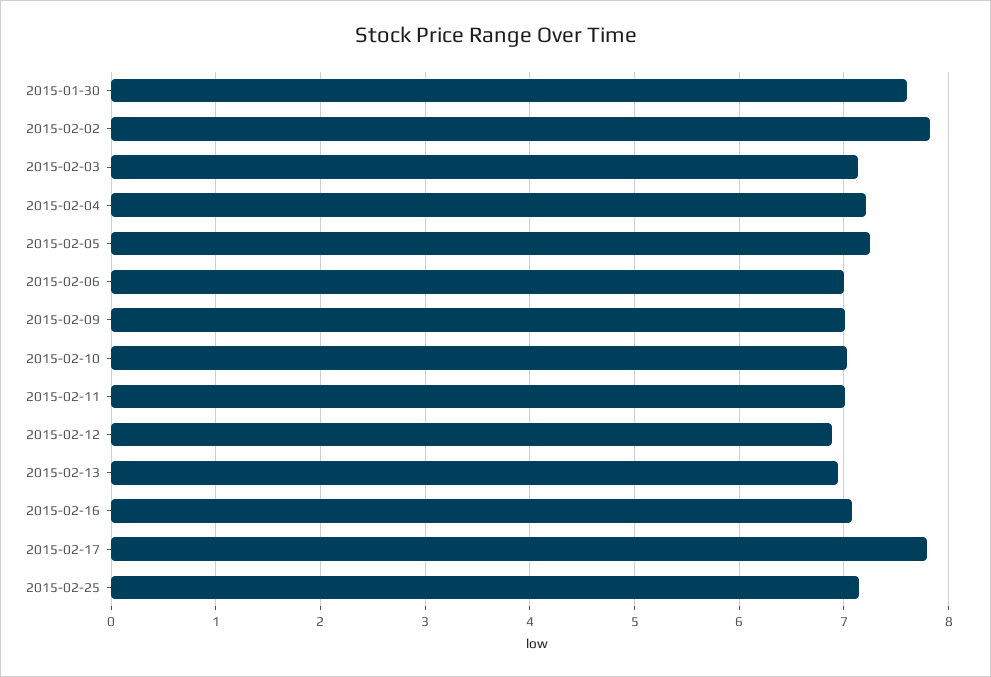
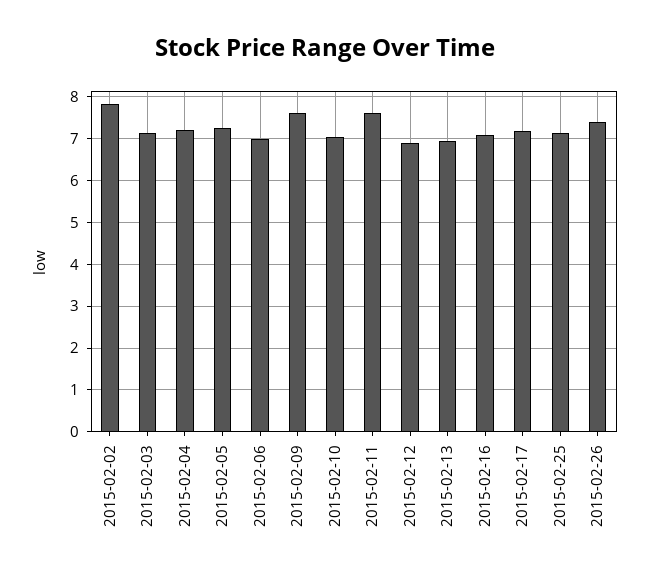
2015-01-30: 7.6 -> none
2015-02-09: 7 -> 7.6
2015-02-11: 7 -> 7.6
2015-02-17: 7.8 -> 7.2
2015-02-26: none -> 7.4

